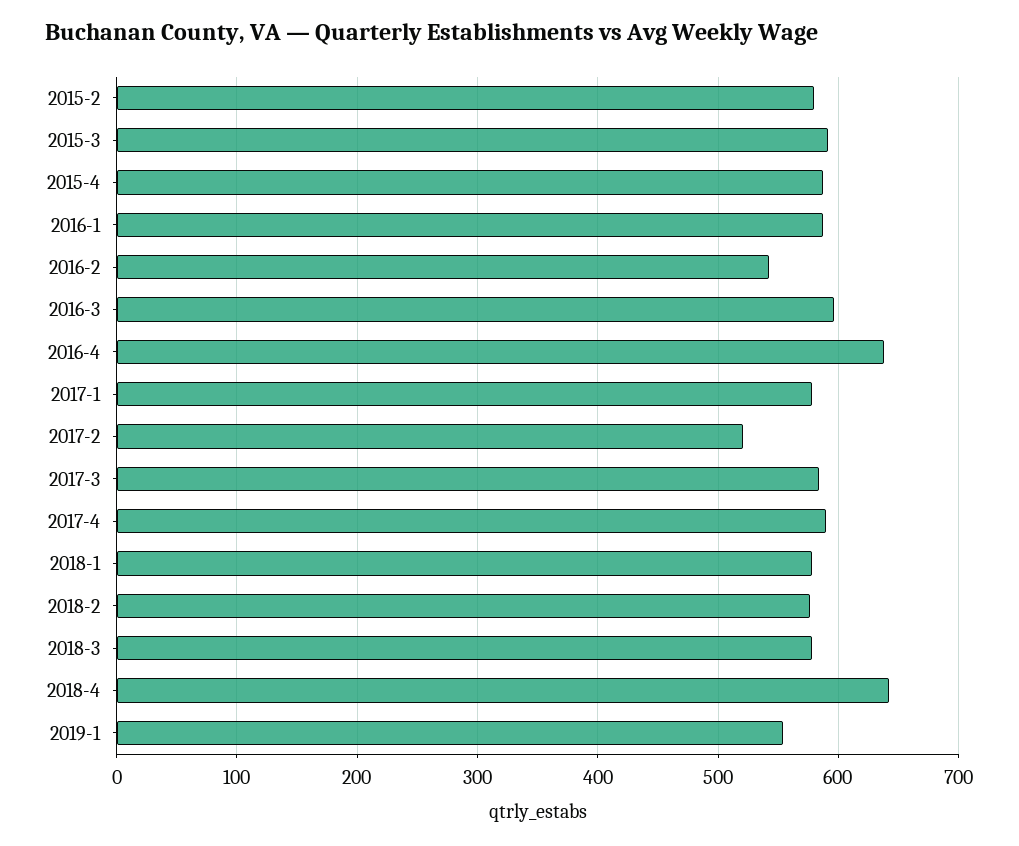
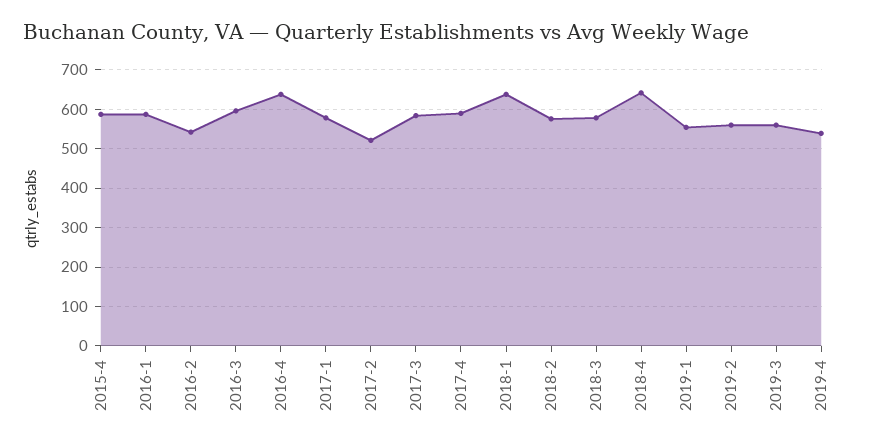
2015-2: 580 -> none
2015-3: 590 -> none
2018-1: 580 -> 640
2019-2: none -> 560
2019-3: none -> 560
2019-4: none -> 540

